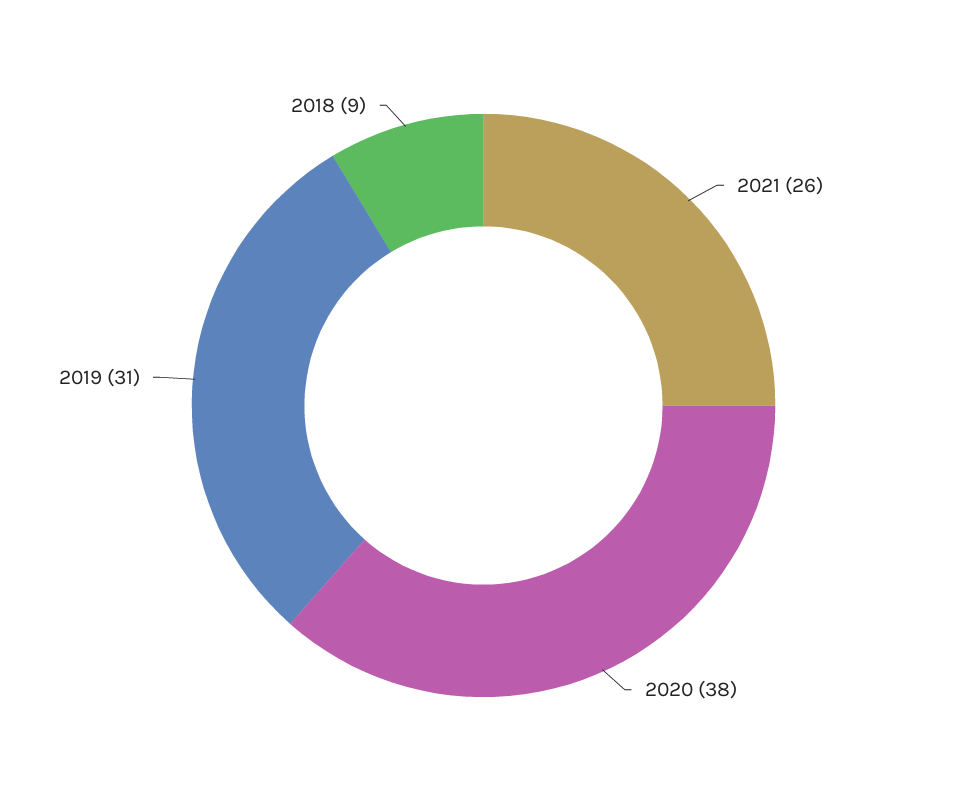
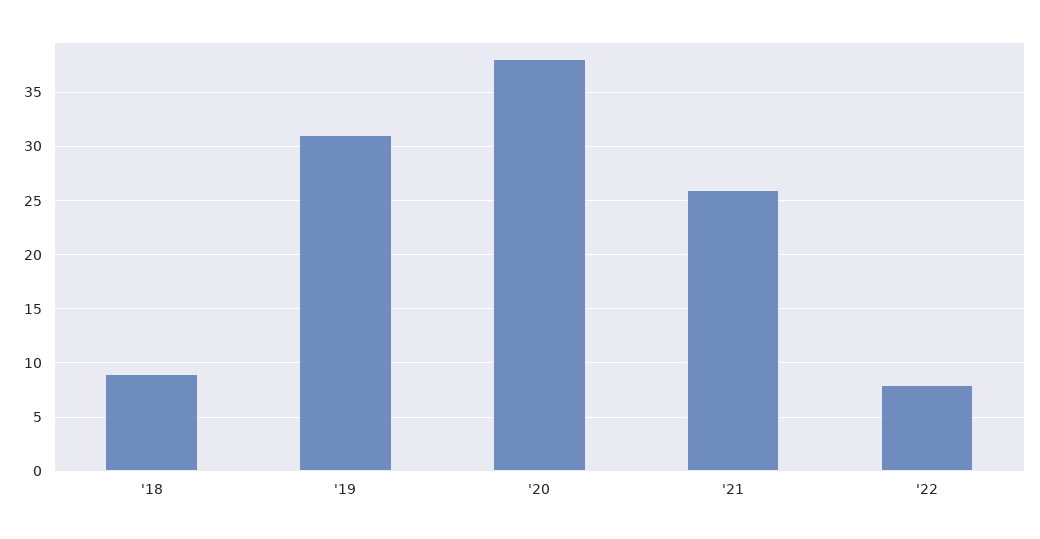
'22: none -> 8

